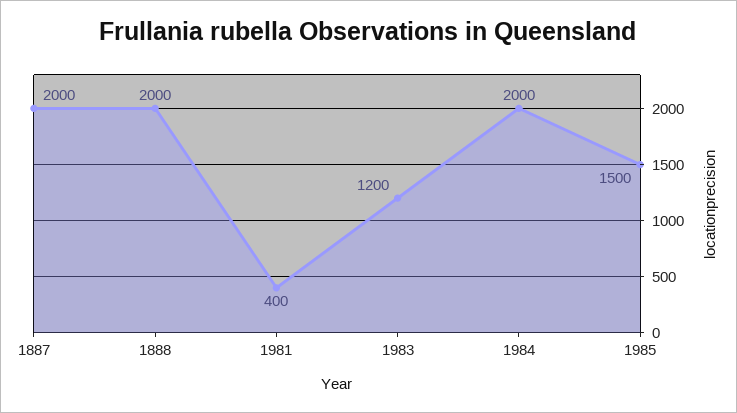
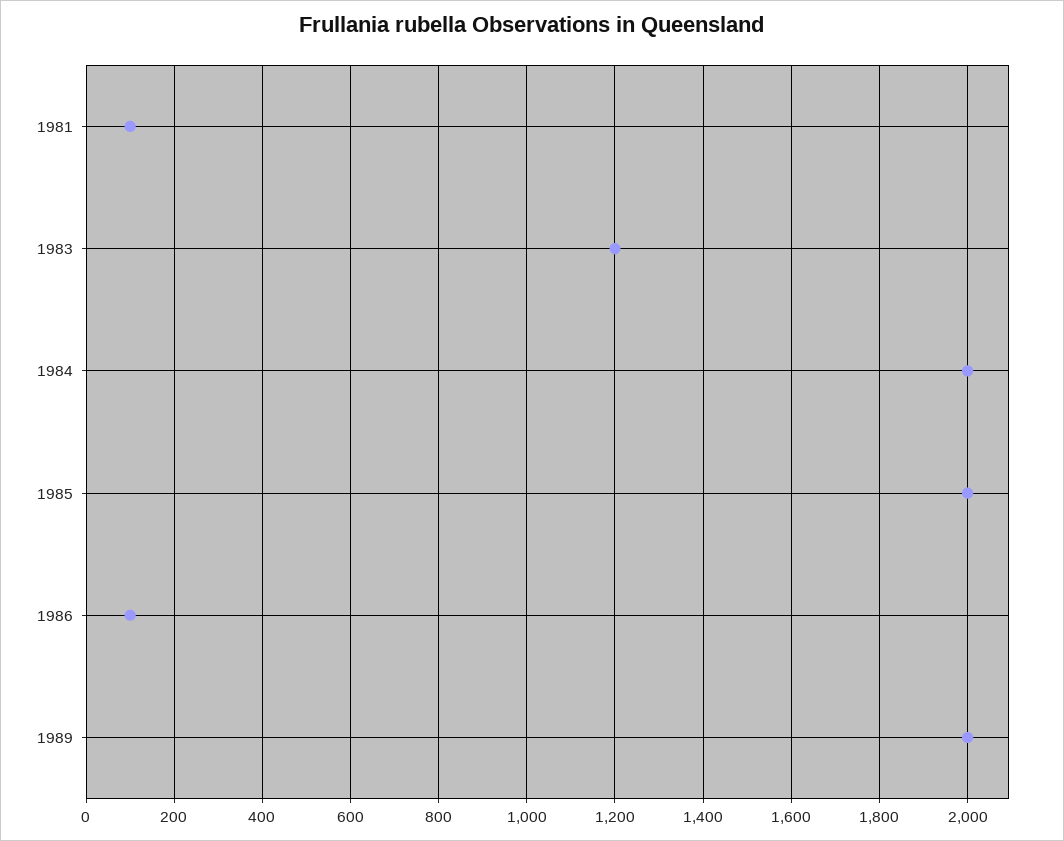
1887: 2000 -> none
1888: 2000 -> none
1981: 400 -> 100
1985: 1500 -> 2000
1986: none -> 100
1989: none -> 2000

